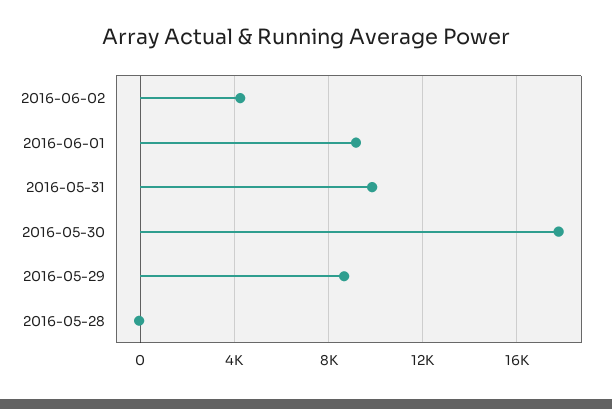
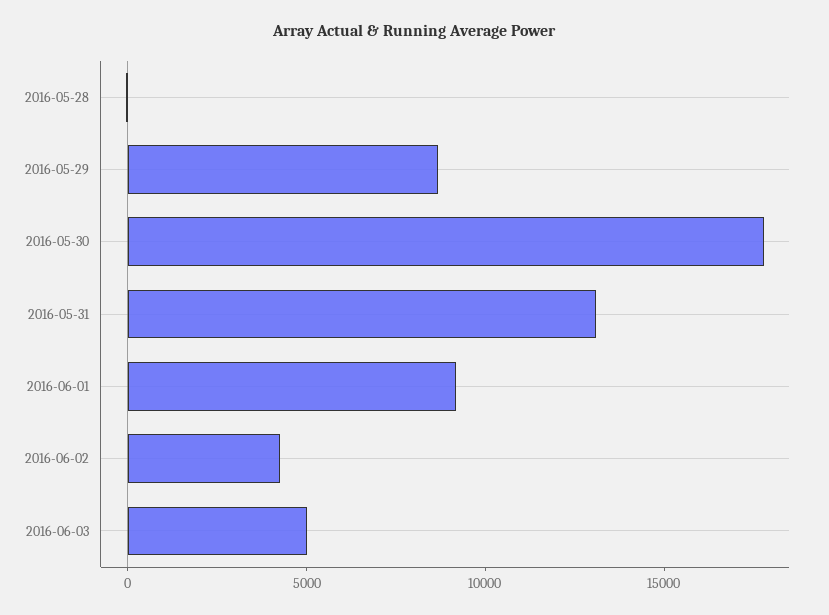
2016-05-31: 10000 -> 13000
2016-06-03: none -> 5000

